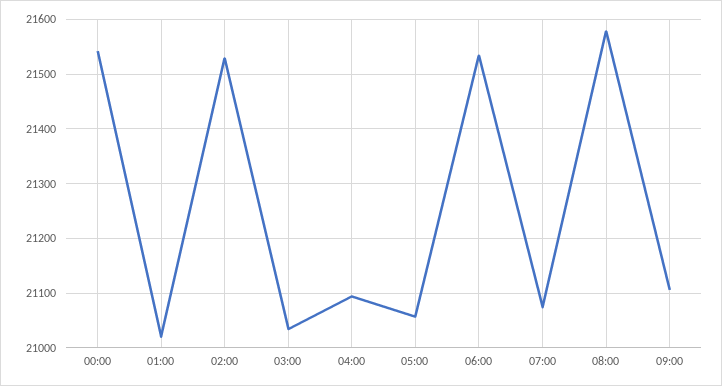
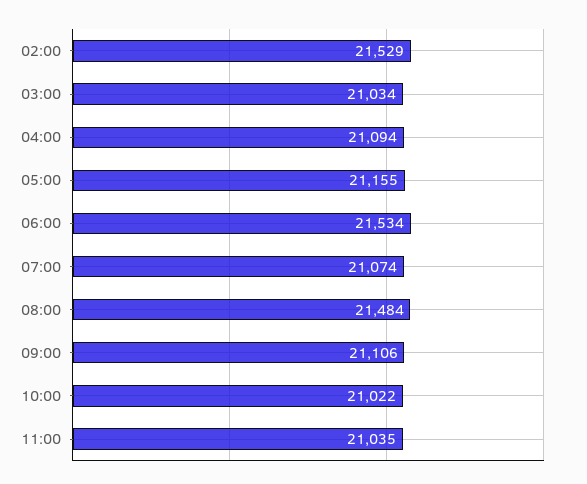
00:00: 21540 -> none
01:00: 21020 -> none
05:00: 21060 -> 21155
08:00: 21580 -> 21484
10:00: none -> 21022
11:00: none -> 21035

